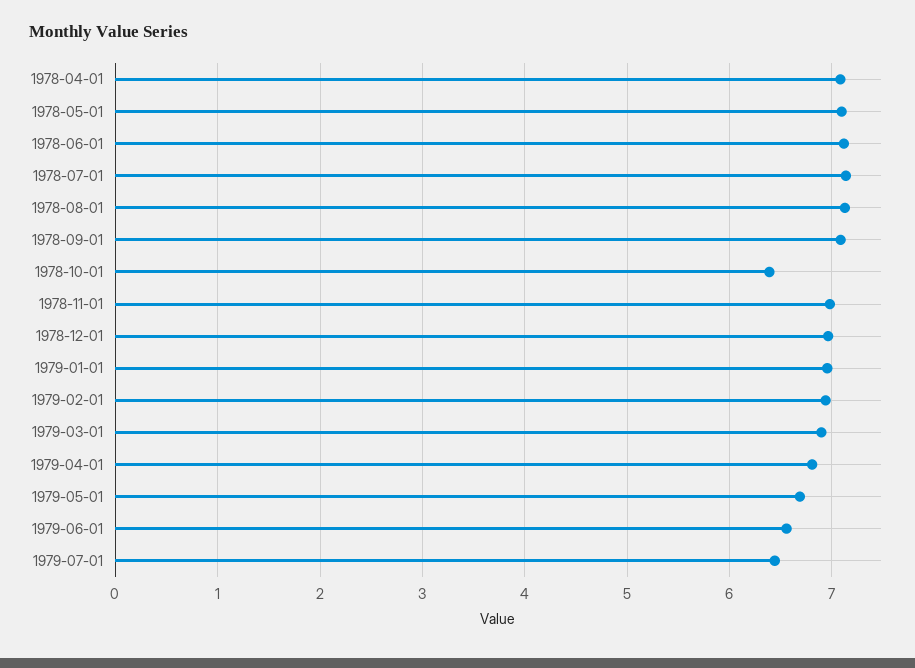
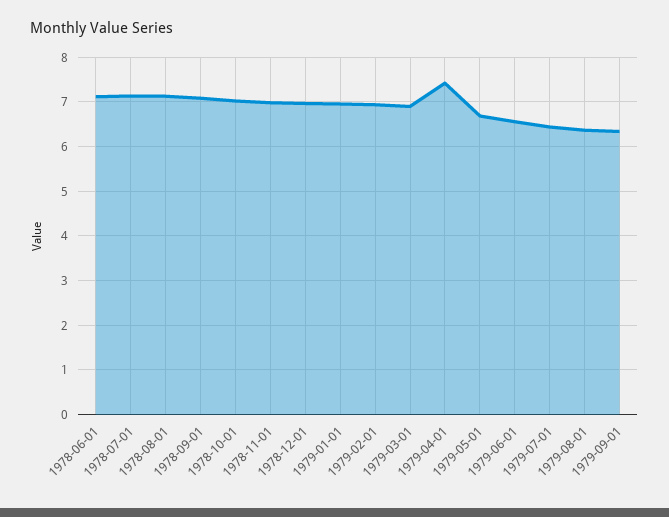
1978-04-01: 7.1 -> none
1978-05-01: 7.1 -> none
1978-10-01: 6.4 -> 7
1979-04-01: 6.8 -> 7.4
1979-08-01: none -> 6.4
1979-09-01: none -> 6.4

